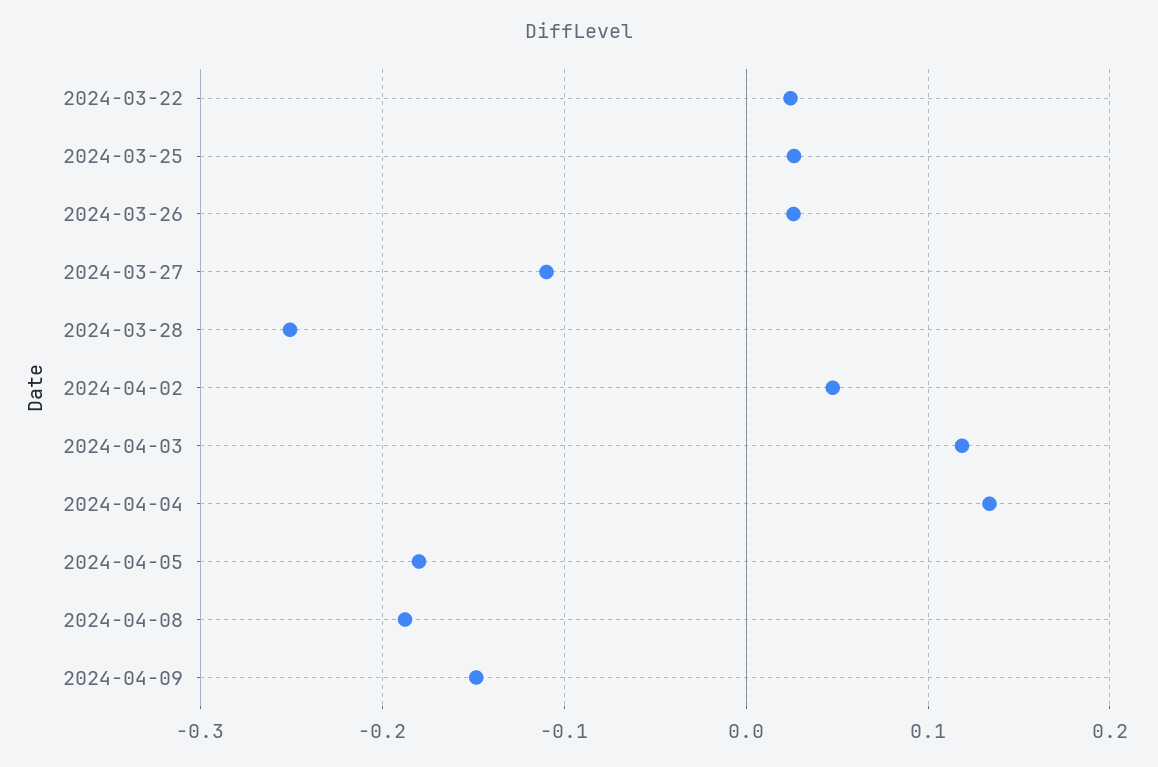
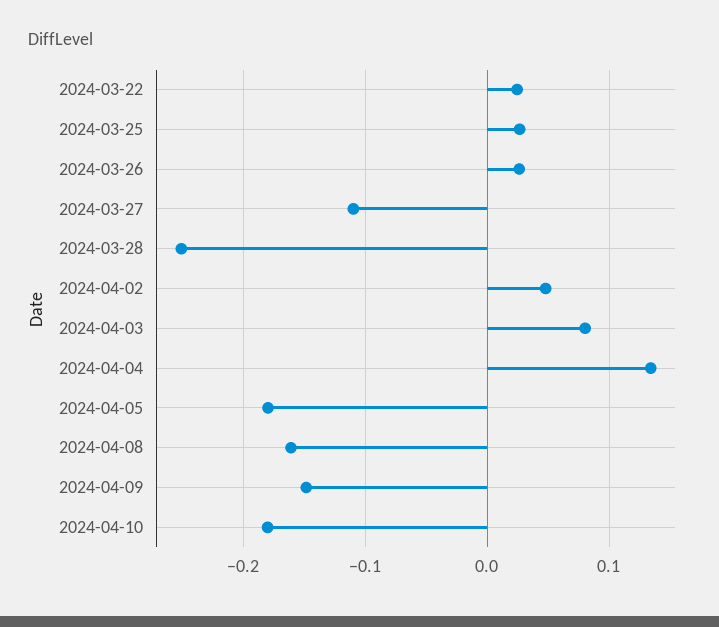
2024-04-03: 0.12 -> 0.08
2024-04-08: -0.19 -> -0.16
2024-04-10: none -> -0.18

